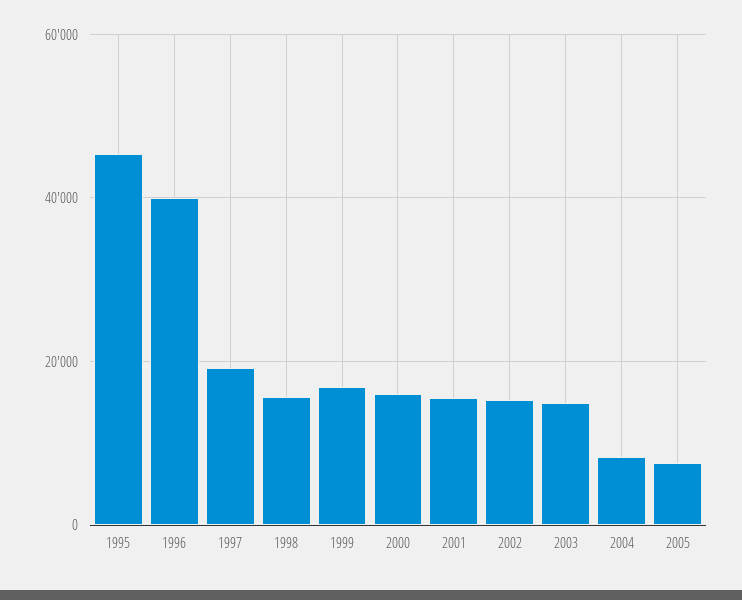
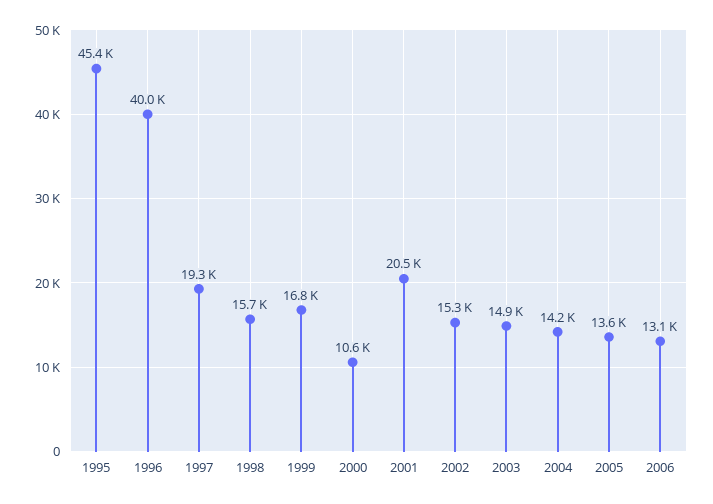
2000: 16000 -> 10600
2001: 16000 -> 20500
2004: 8000 -> 14200
2005: 8000 -> 13600
2006: none -> 13100

